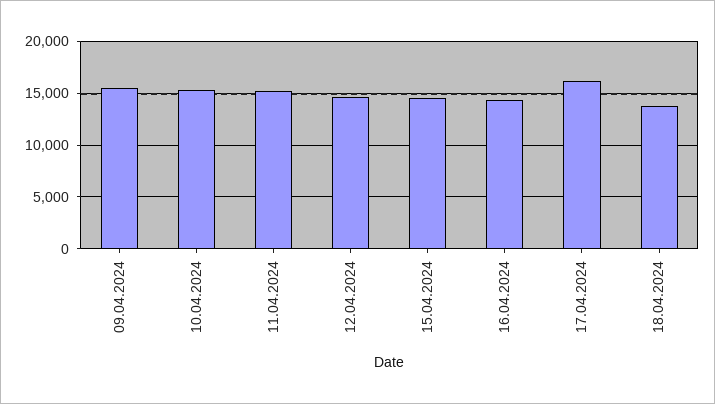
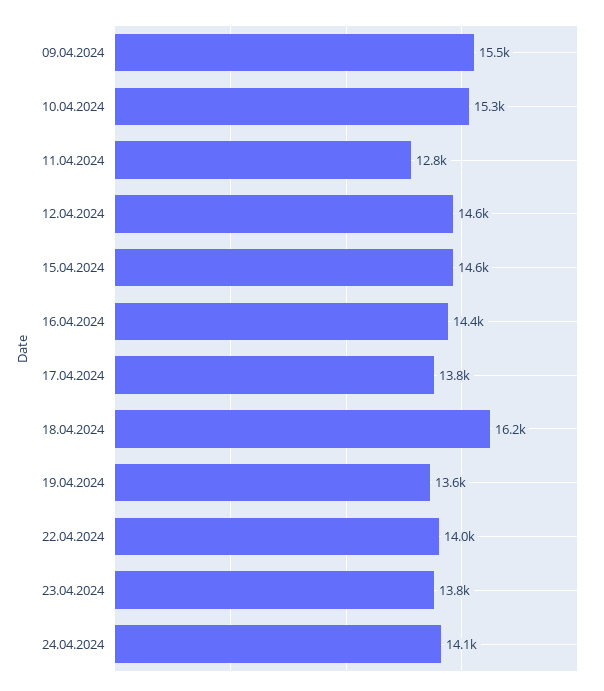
11.04.2024: 15000 -> 12800
17.04.2024: 16000 -> 13800
18.04.2024: 14000 -> 16200
19.04.2024: none -> 13600
22.04.2024: none -> 14000
23.04.2024: none -> 13800
24.04.2024: none -> 14100

